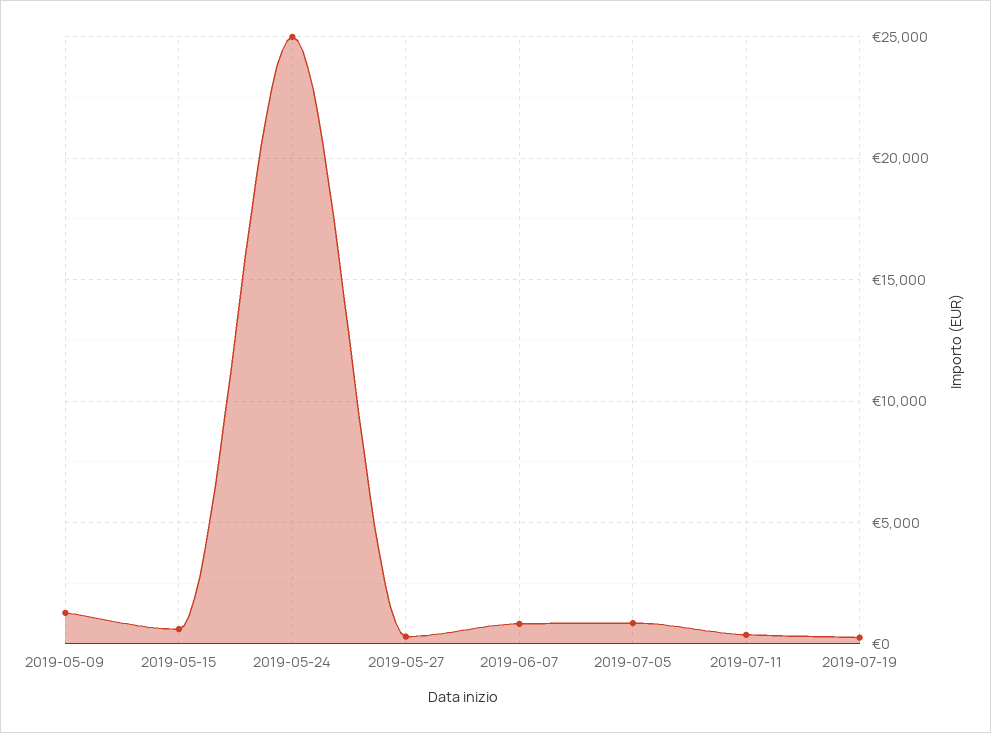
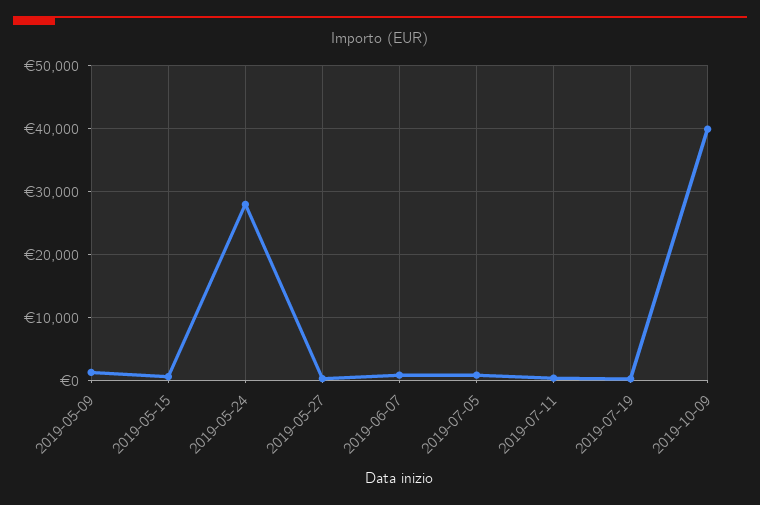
2019-05-24: 25000 -> 28000
2019-10-09: none -> 40000

